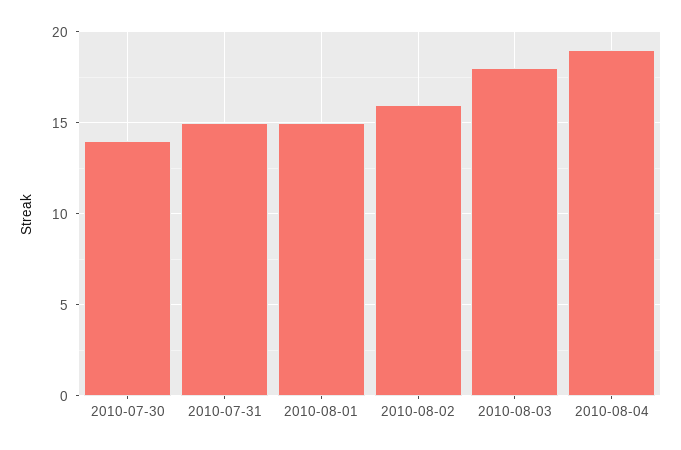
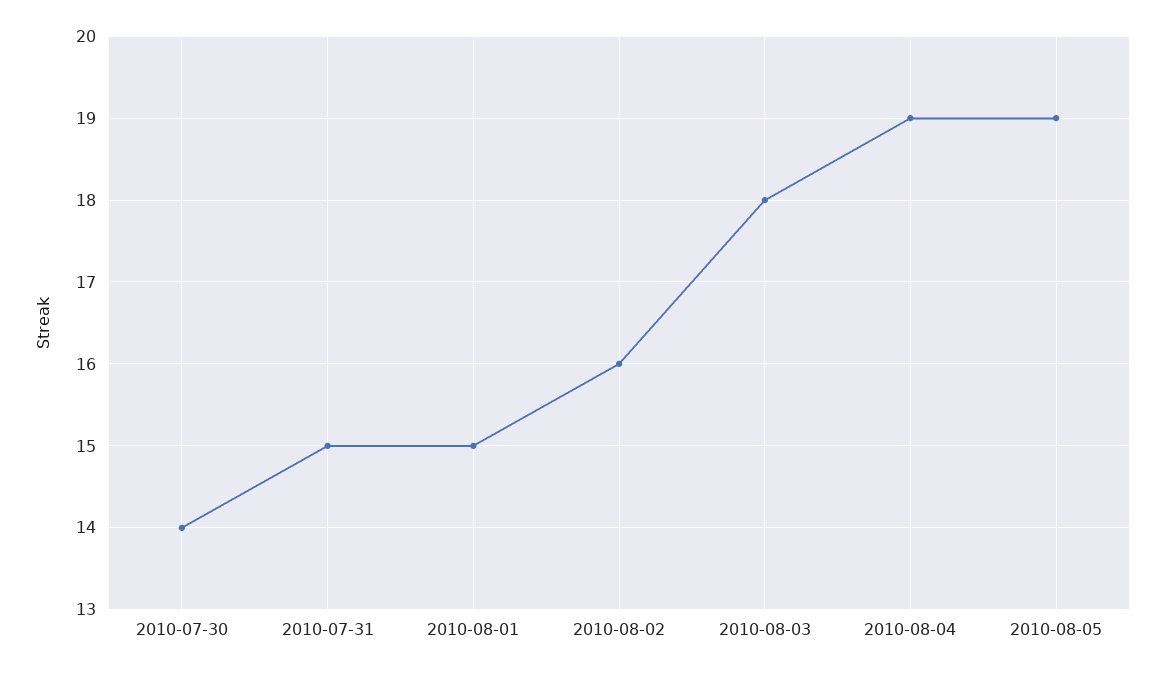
2010-08-05: none -> 19

